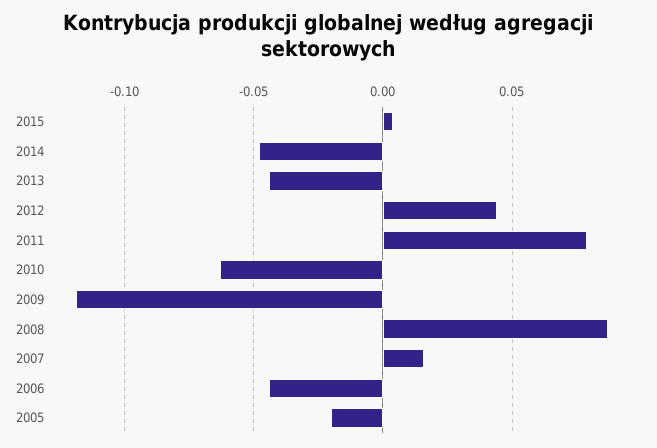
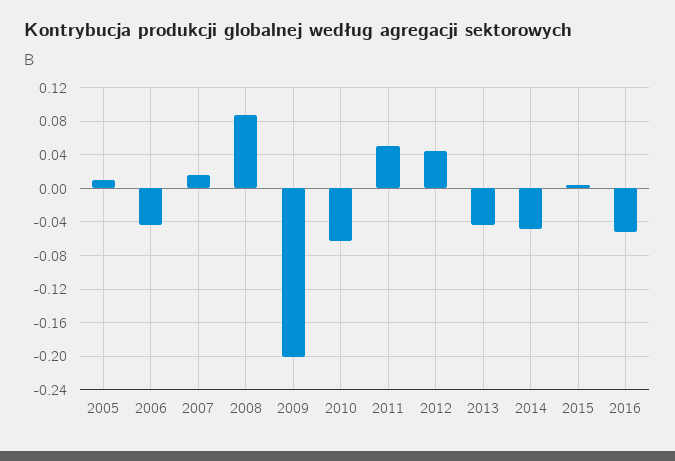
2011: 0.08 -> 0.05
2009: -0.12 -> -0.2
2005: -0.02 -> 0.01
2016: none -> -0.05

